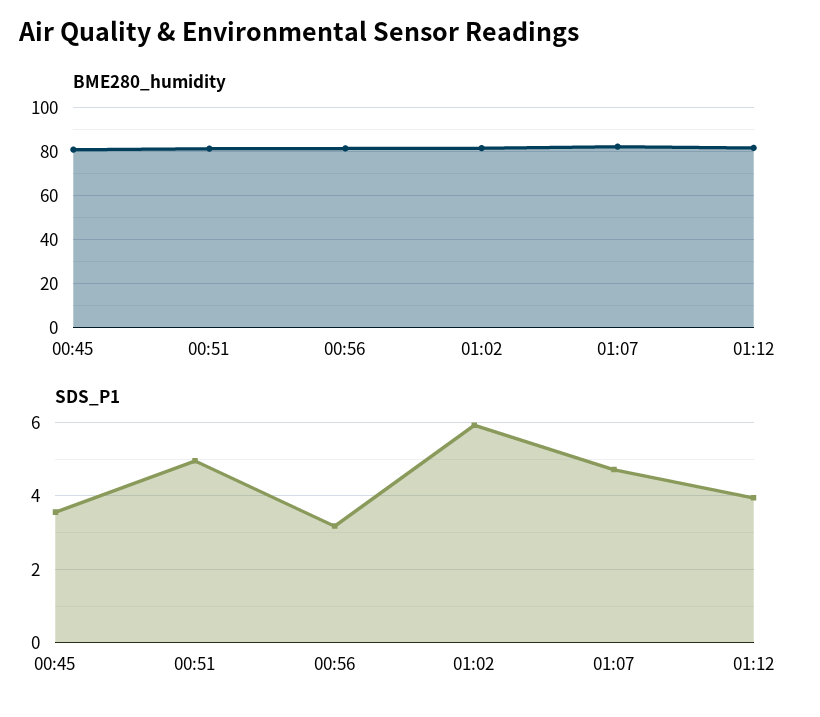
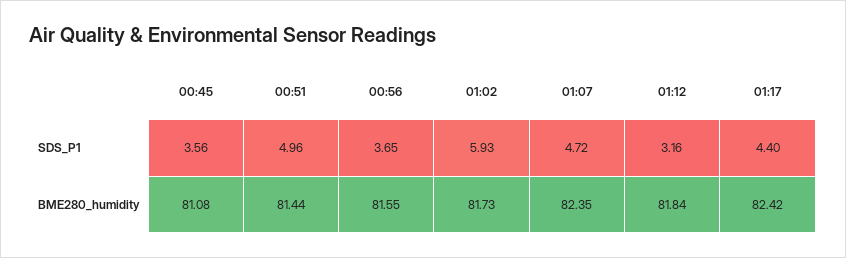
SDS_P1, 00:56: 3.2 -> 3.65
SDS_P1, 01:12: 4 -> 3.16
SDS_P1, 01:17: none -> 4.4
BME280_humidity, 01:17: none -> 82.42

